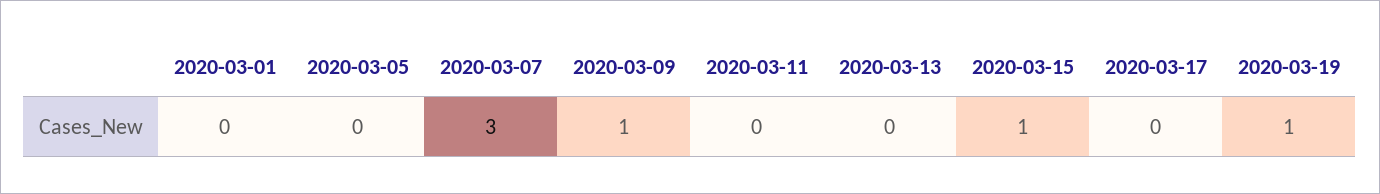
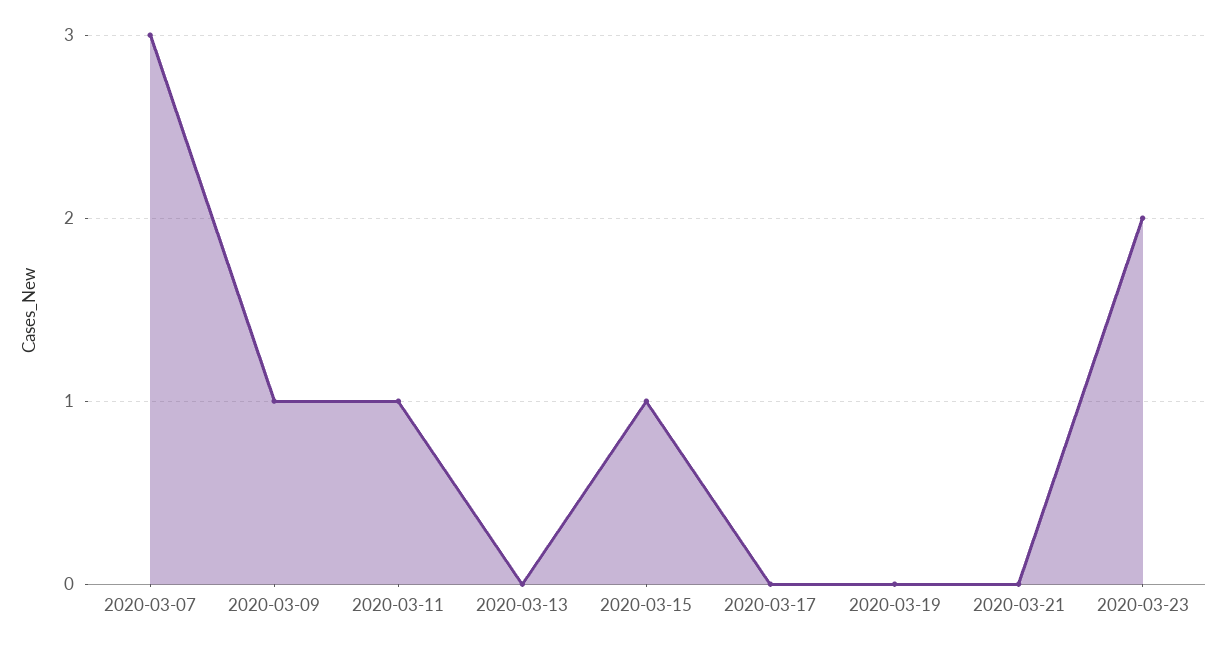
2020-03-01: 0 -> none
2020-03-05: 0 -> none
2020-03-11: 0 -> 1
2020-03-19: 1 -> 0
2020-03-21: none -> 0
2020-03-23: none -> 2

